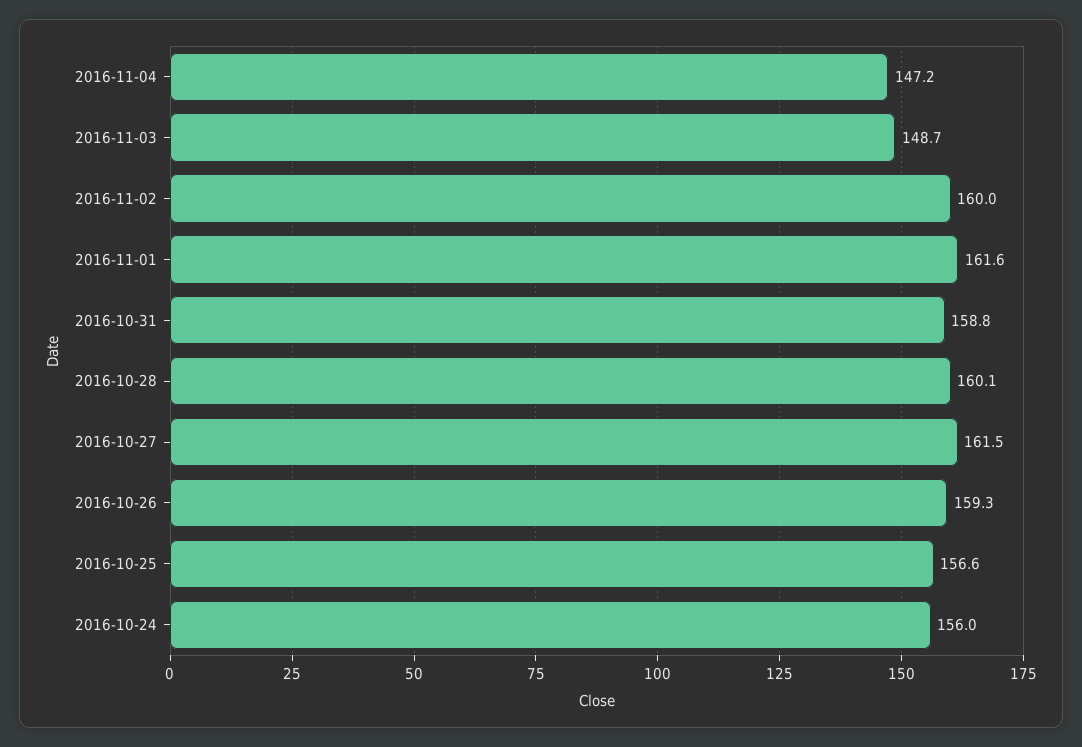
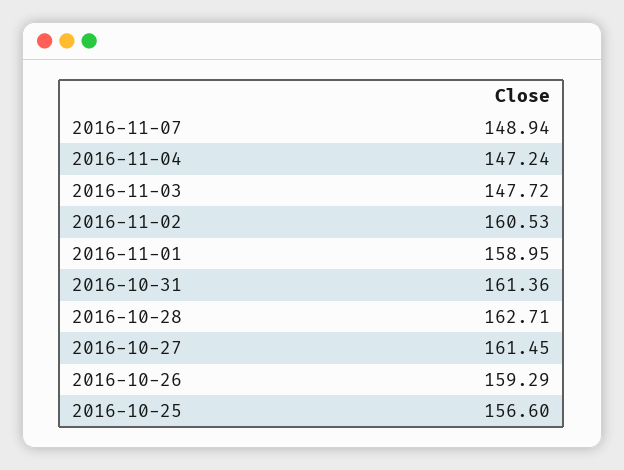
2016-11-03: 148.7 -> 147.72
2016-11-02: 160 -> 160.53
2016-11-01: 161.6 -> 158.95
2016-10-31: 158.8 -> 161.36
2016-10-28: 160.1 -> 162.71
2016-10-24: 156 -> none
2016-11-07: none -> 148.94

